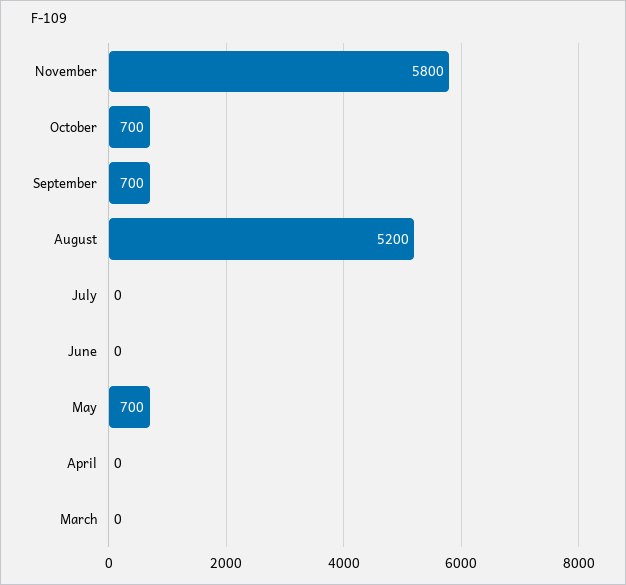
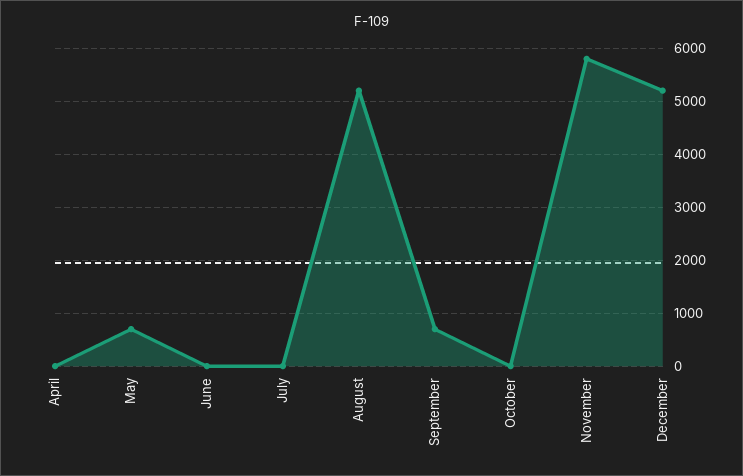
October: 700 -> 0
March: 0 -> none
December: none -> 5200

